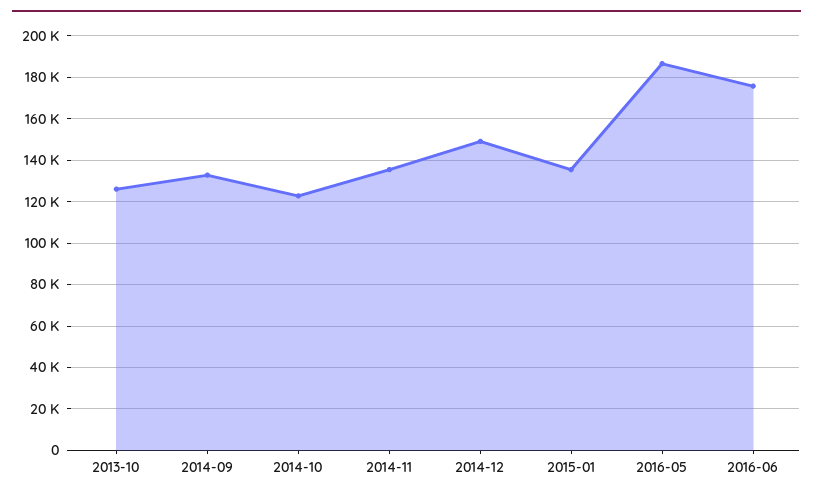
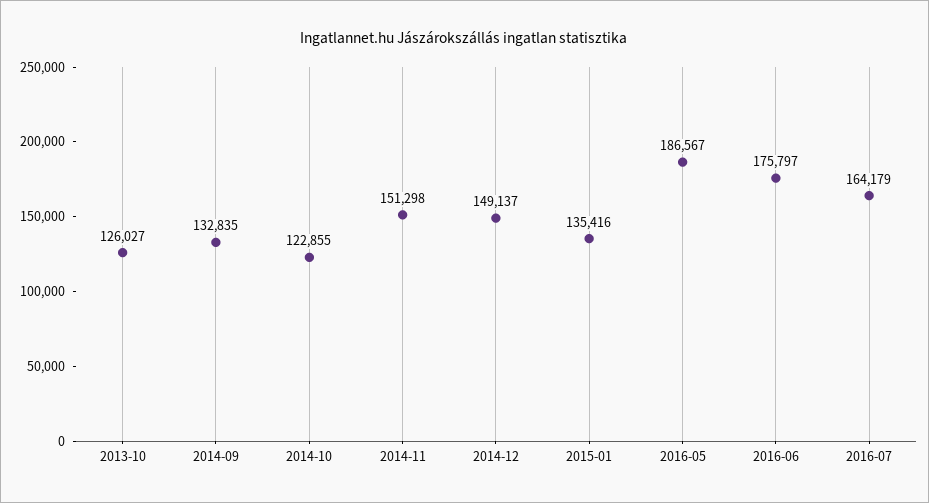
2014-11: 135000 -> 151298
2016-07: none -> 164179

